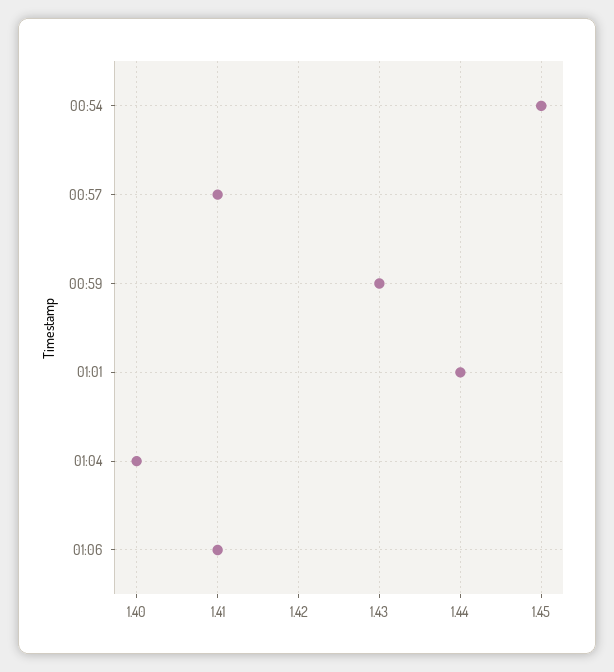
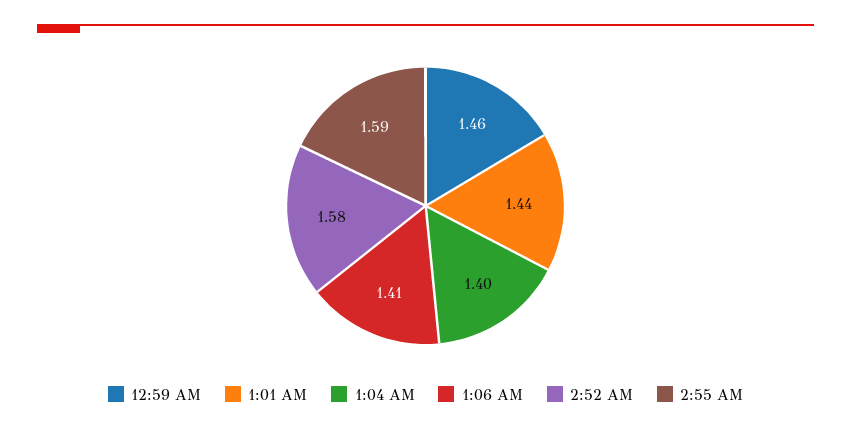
00:54: 1.45 -> none
00:57: 1.41 -> none
00:59: 1.43 -> 1.46
2:52 AM: none -> 1.58
2:55 AM: none -> 1.59

